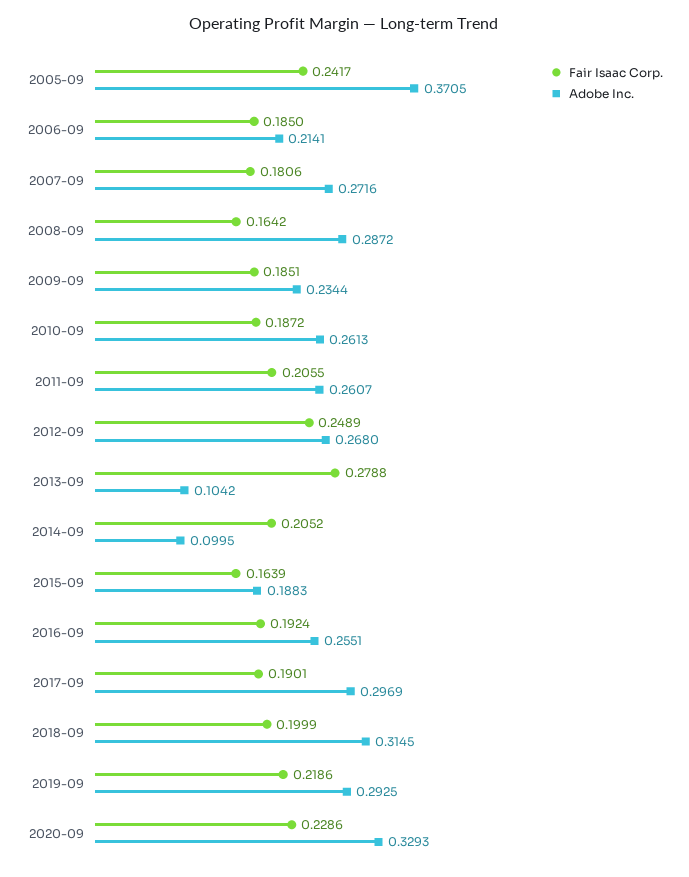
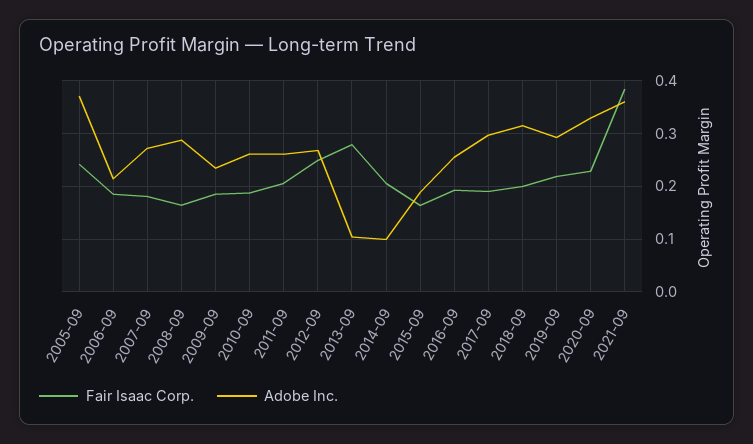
Fair Isaac Corp., 2021-09: none -> 0.38
Adobe Inc., 2021-09: none -> 0.36

